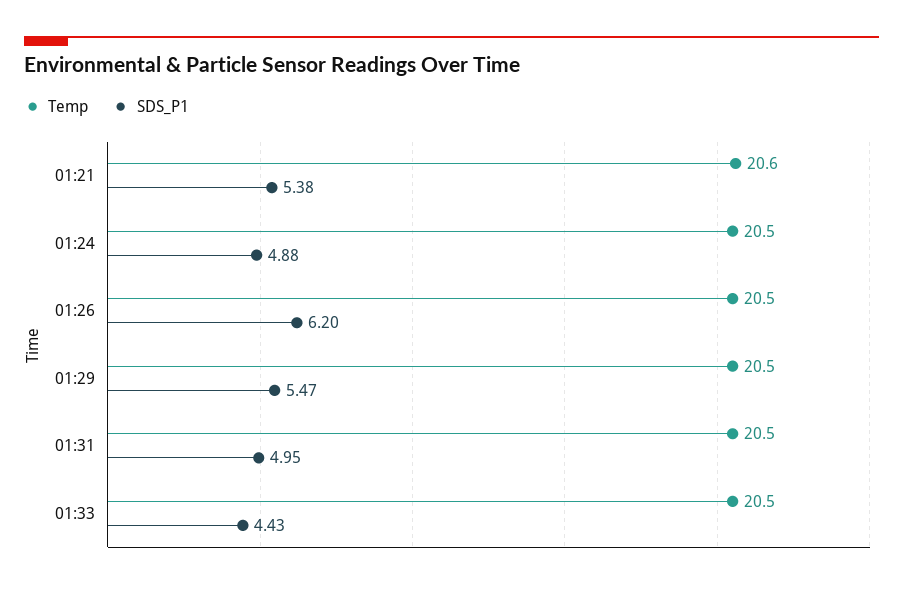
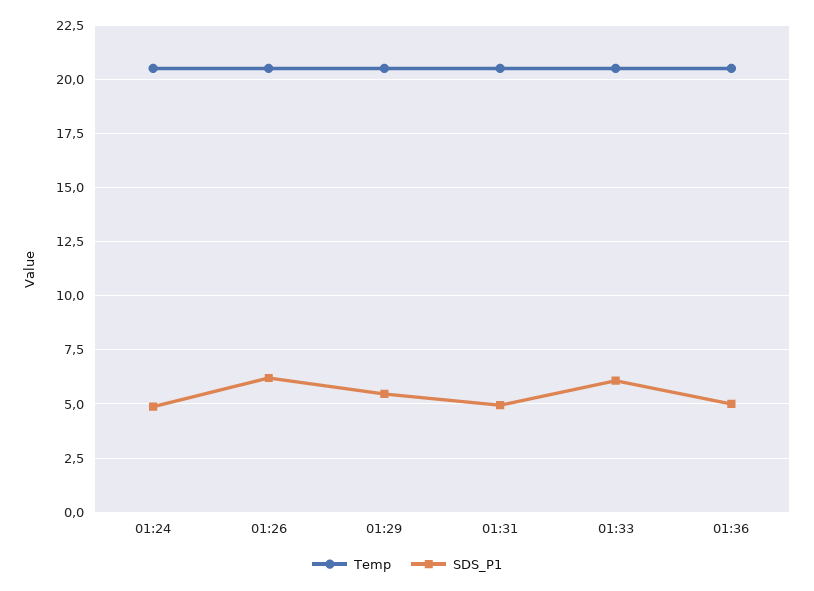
Temp, 01:21: 20.6 -> none
SDS_P1, 01:21: 5.38 -> none
SDS_P1, 01:33: 4.43 -> 6
Temp, 01:36: none -> 20.5
SDS_P1, 01:36: none -> 5

